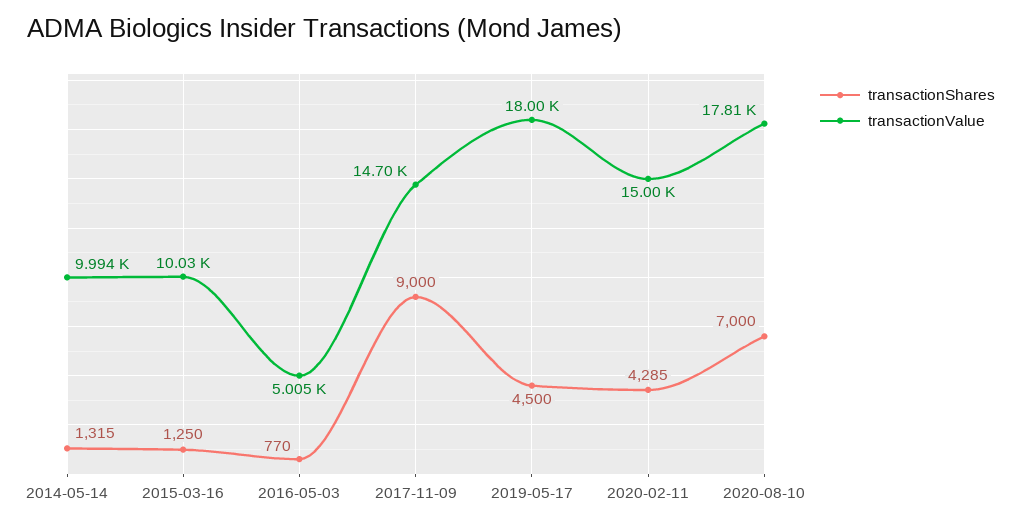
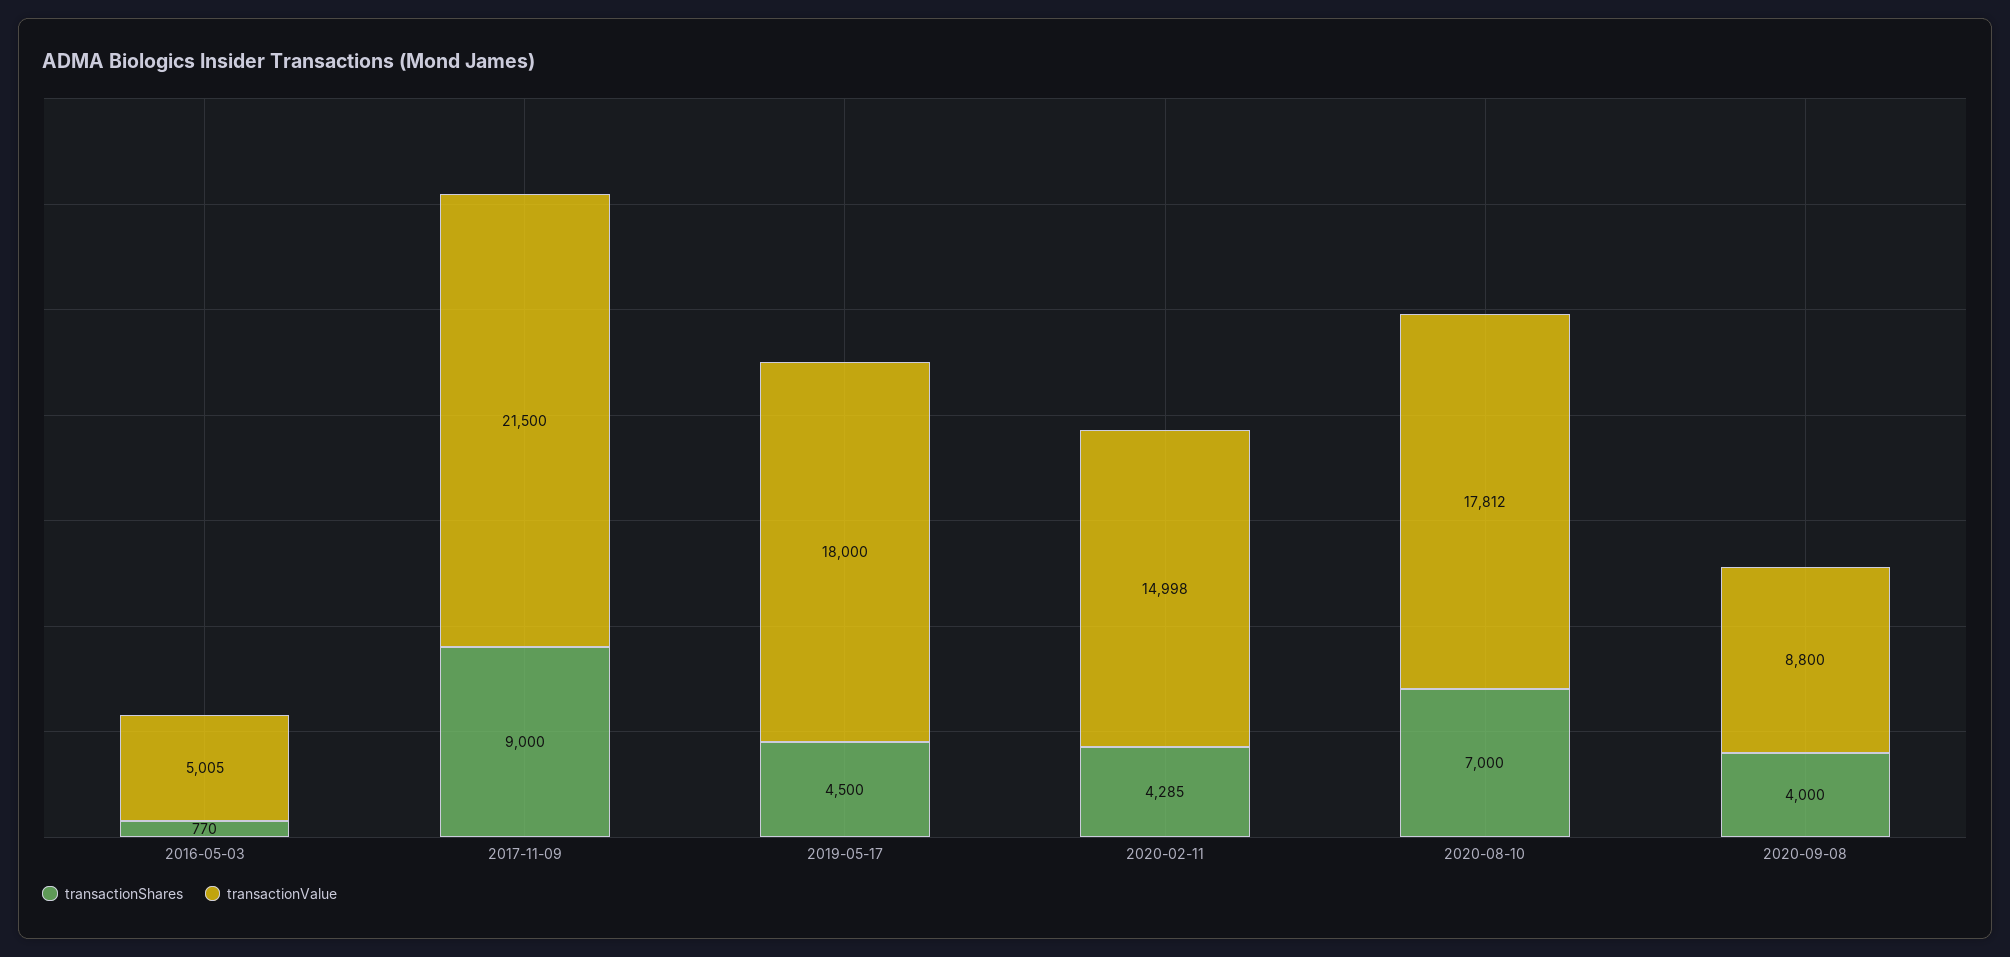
transactionShares, 2014-05-14: 1315 -> none
transactionValue, 2014-05-14: 9994 -> none
transactionShares, 2015-03-16: 1250 -> none
transactionValue, 2015-03-16: 10030 -> none
transactionValue, 2017-11-09: 14700 -> 21500
transactionShares, 2020-09-08: none -> 4000
transactionValue, 2020-09-08: none -> 8800

